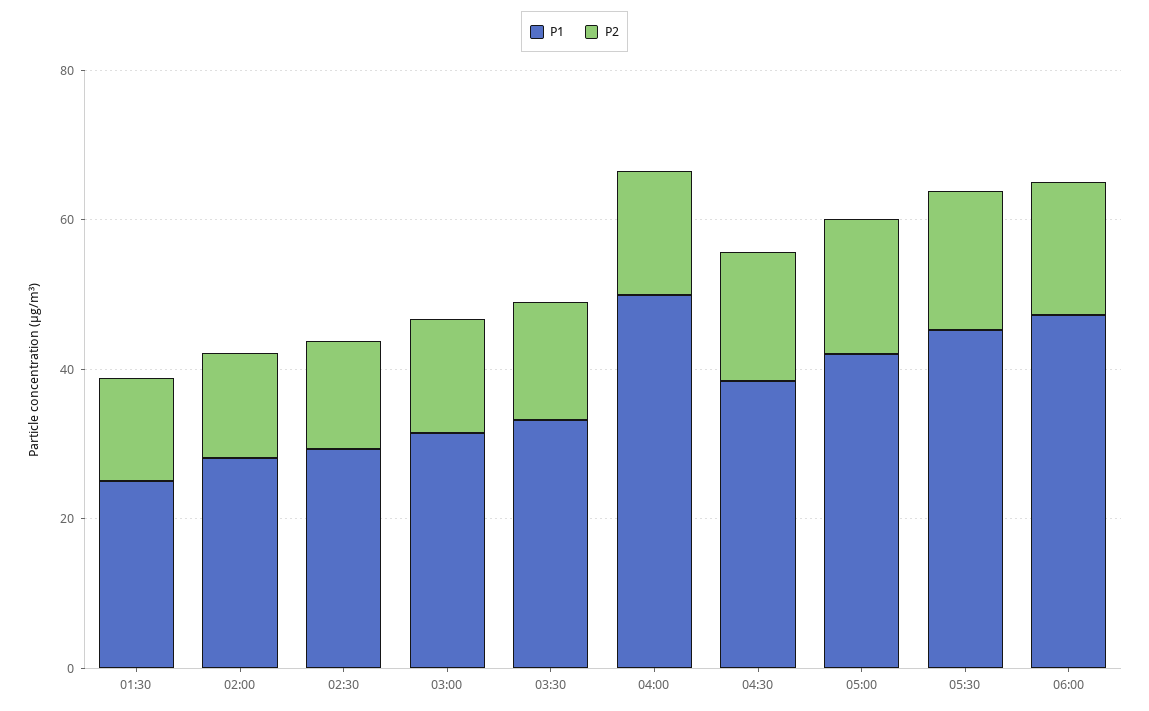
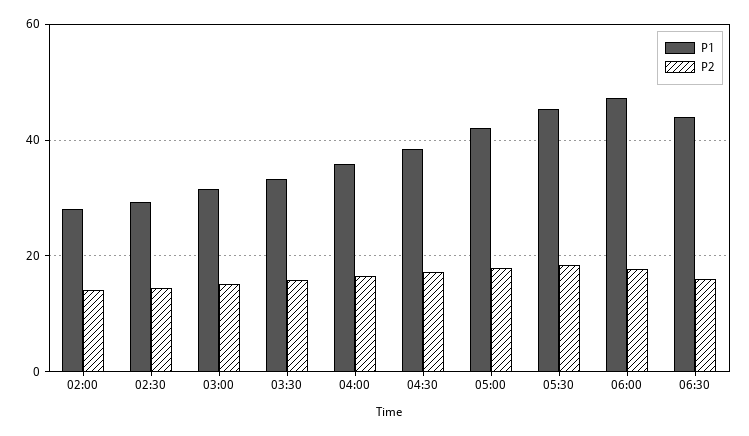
P1, 01:30: 25 -> none
P2, 01:30: 15 -> none
P1, 04:00: 50 -> 36
P1, 06:30: none -> 44
P2, 06:30: none -> 16

